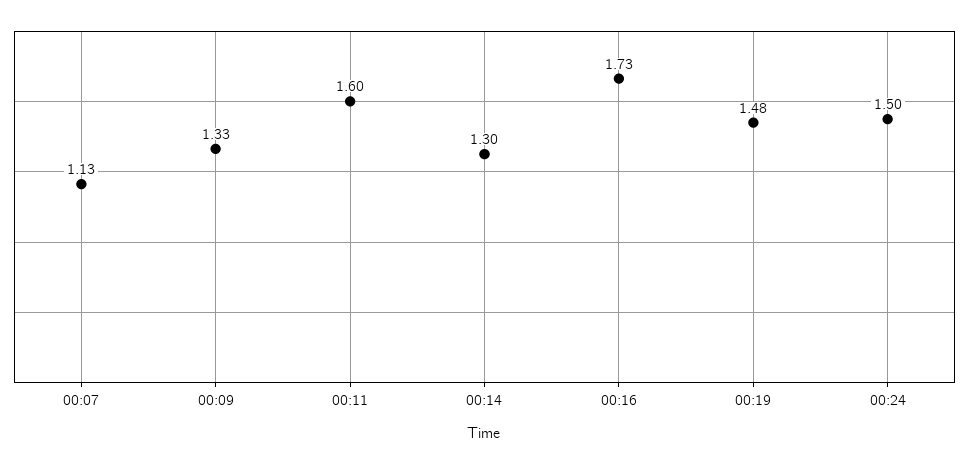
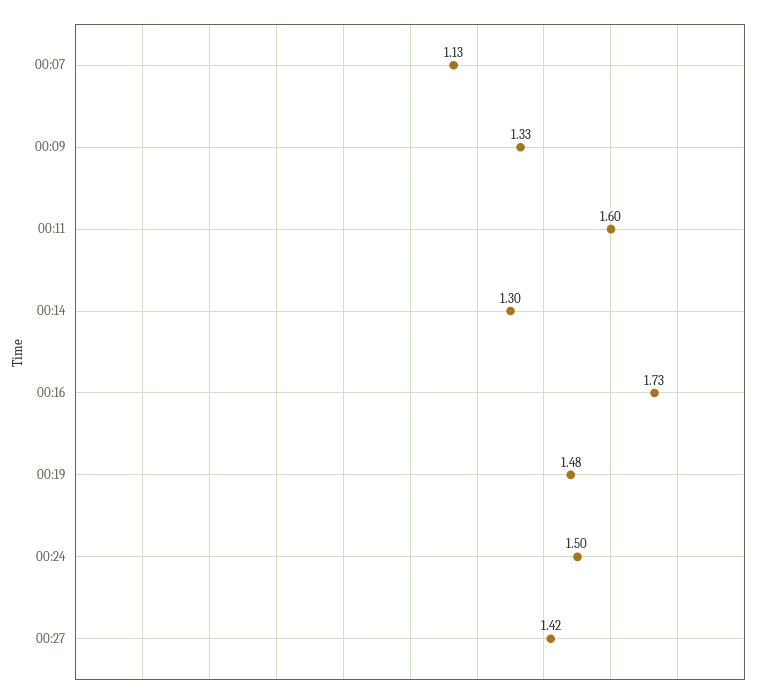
00:27: none -> 1.42

